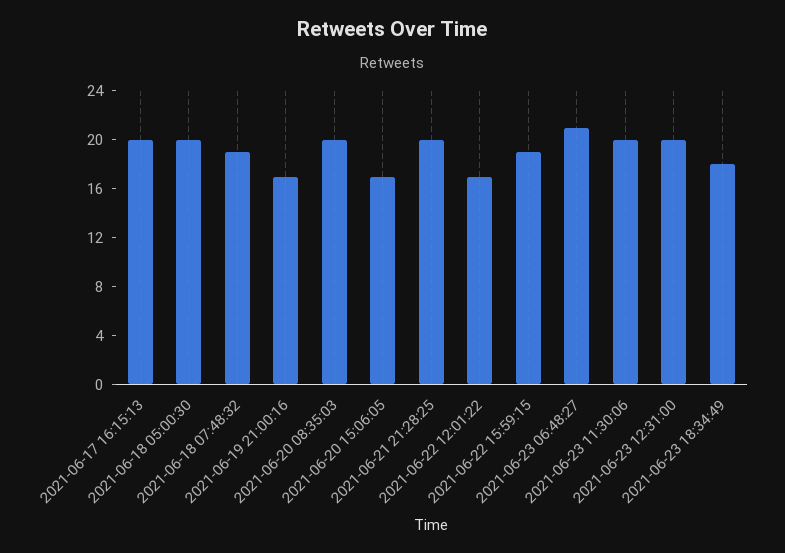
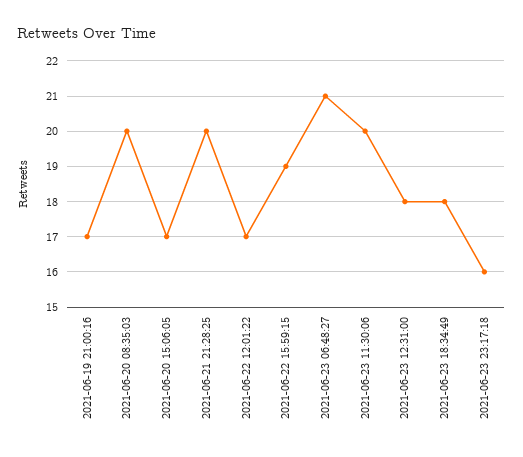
2021-06-17 16:15:13: 20 -> none
2021-06-18 05:00:30: 20 -> none
2021-06-18 07:48:32: 19 -> none
2021-06-23 12:31:00: 20 -> 18
2021-06-23 23:17:18: none -> 16

